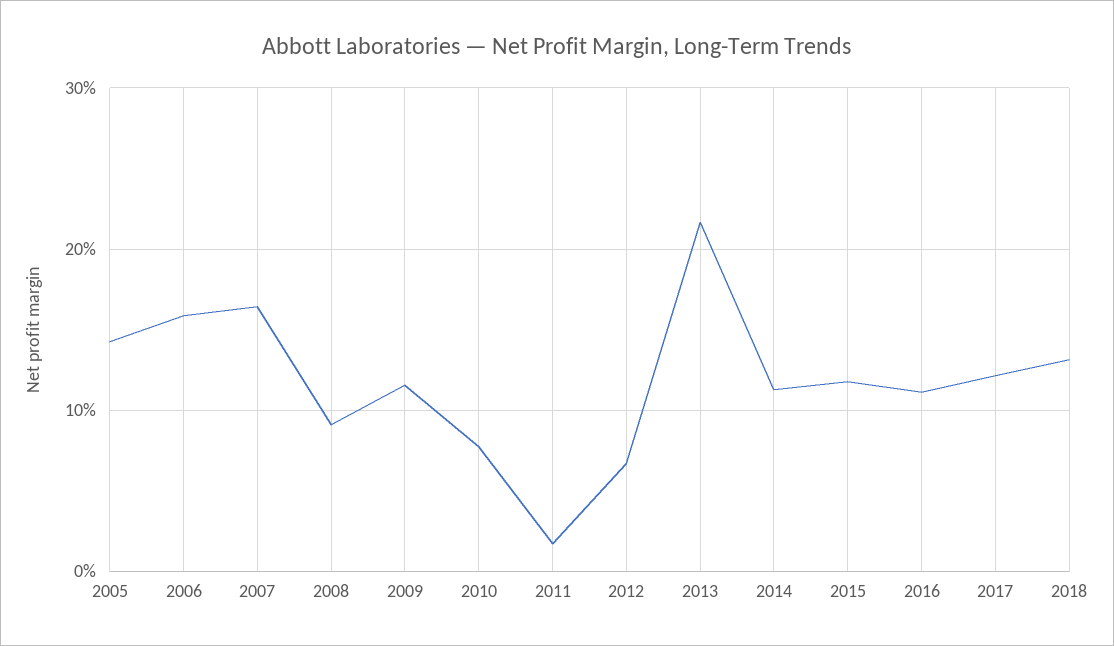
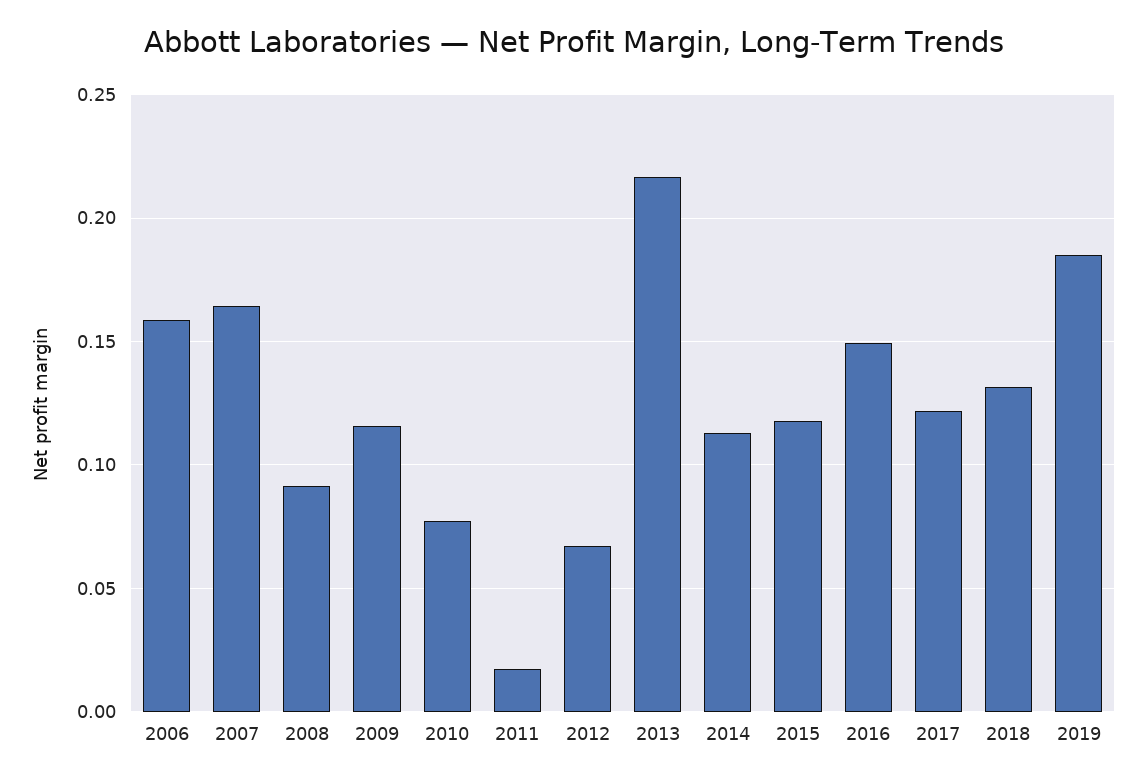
2005: 0.14 -> none
2016: 0.11 -> 0.15
2019: none -> 0.185

